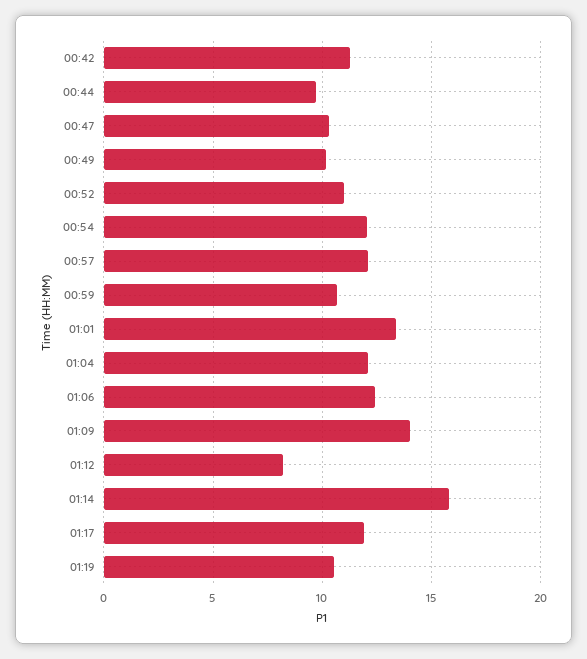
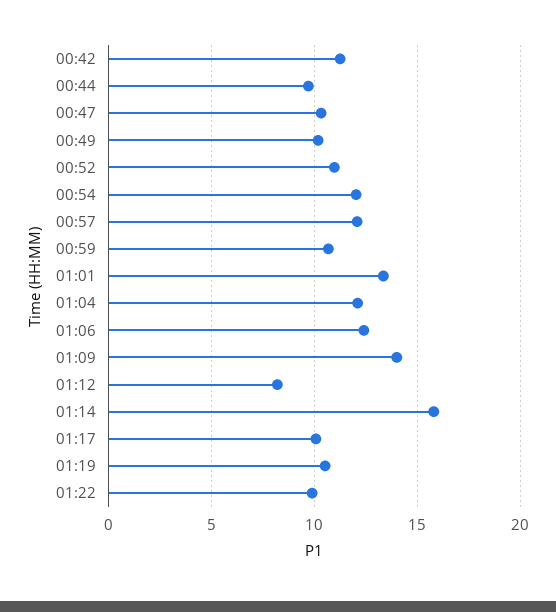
01:17: 12 -> 10
01:22: none -> 10

